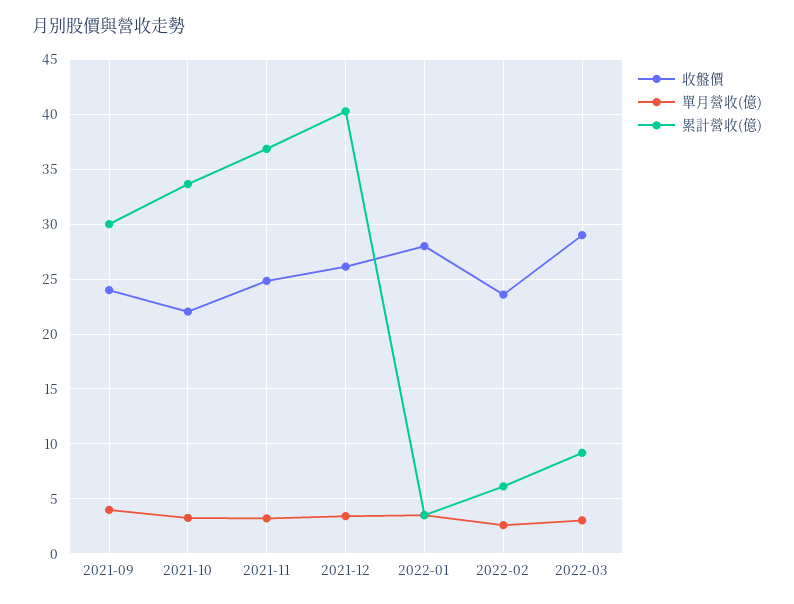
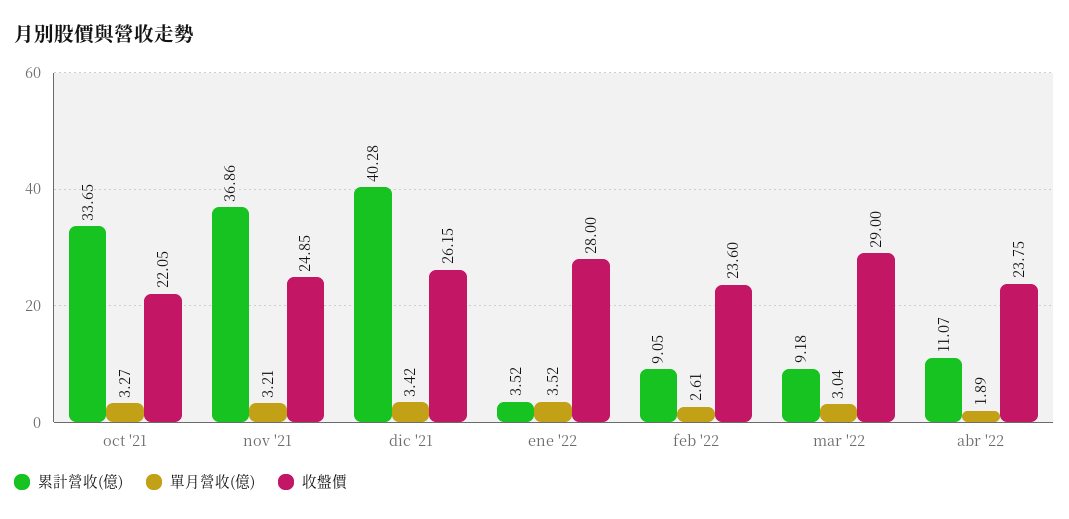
收盤價, 2021-09: 24 -> none
單月營收(億), 2021-09: 4 -> none
累計營收(億), 2021-09: 30 -> none
累計營收(億), 2022-02: 6 -> 9.05
累計營收(億), abr '22: none -> 11.07
單月營收(億), abr '22: none -> 1.89
收盤價, abr '22: none -> 23.75

